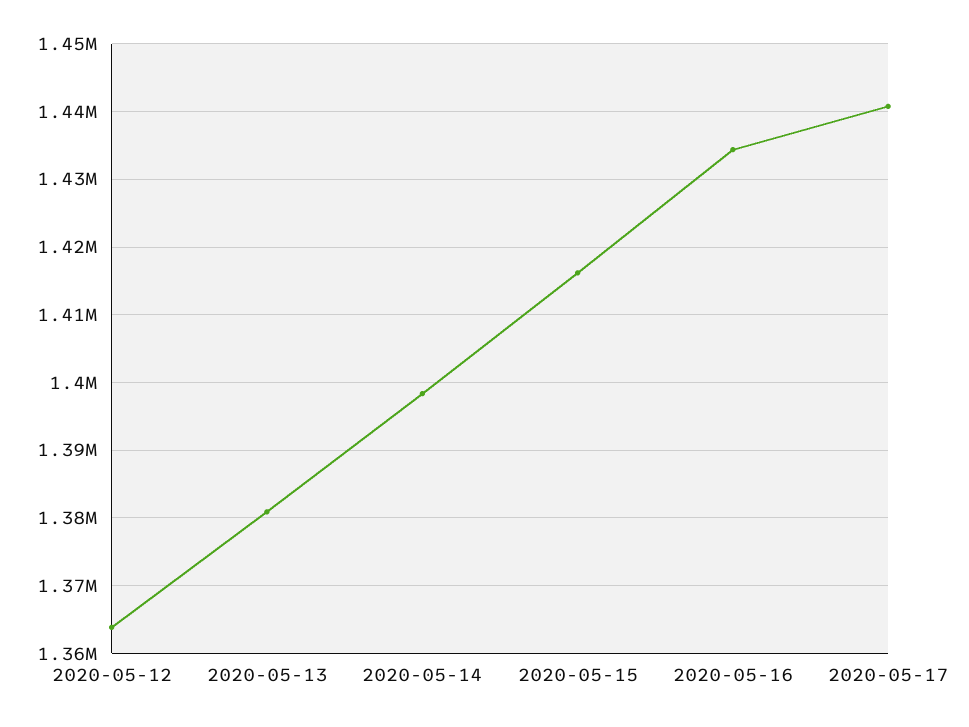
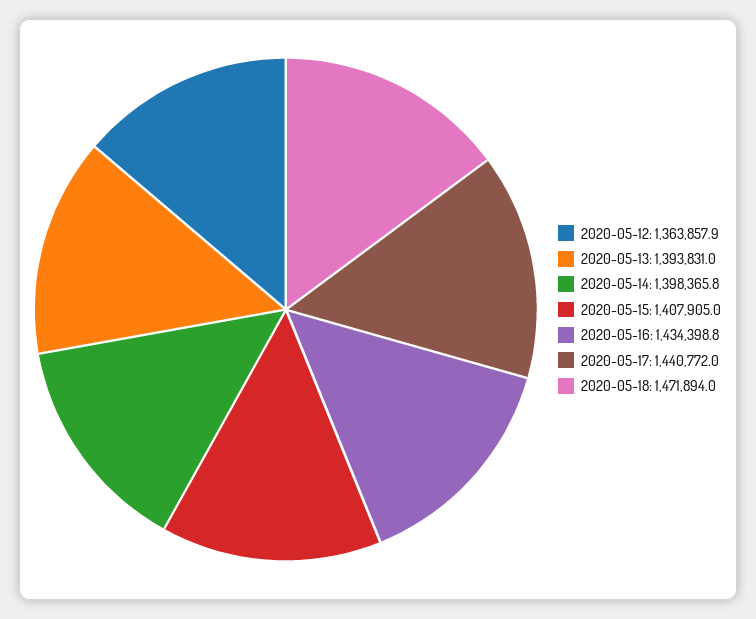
2020-05-13: 1381000 -> 1393831
2020-05-15: 1416000 -> 1407905
2020-05-18: none -> 1471894

